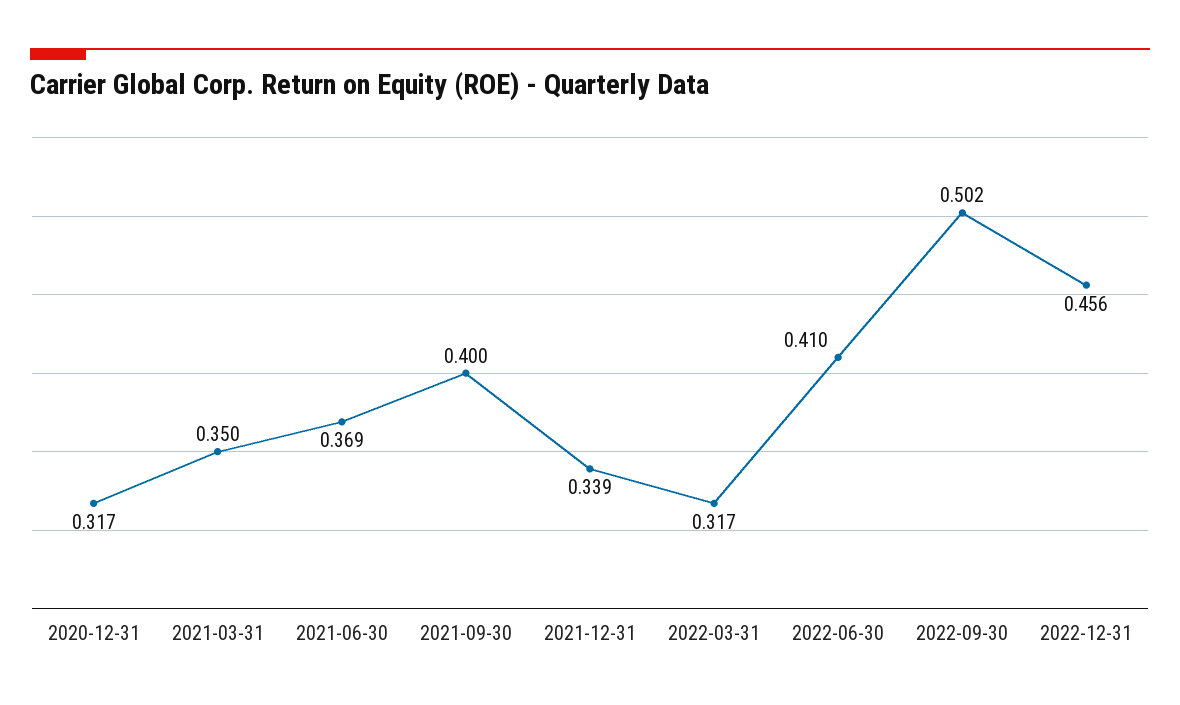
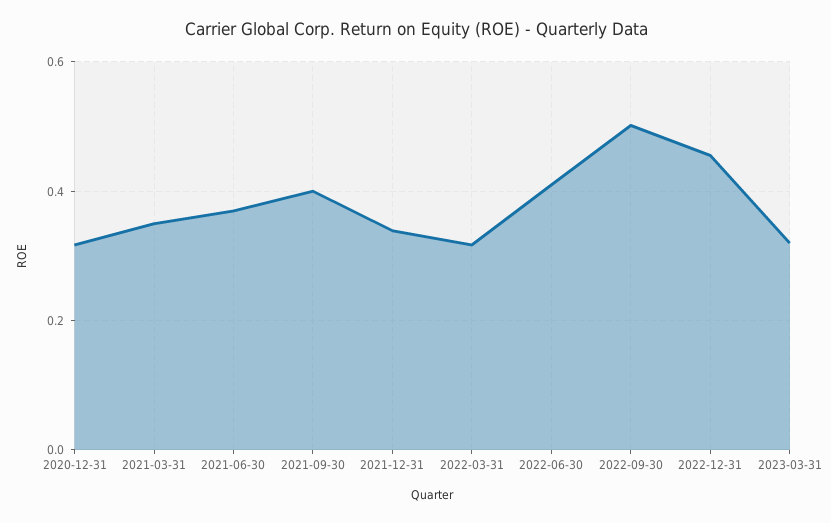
2023-03-31: none -> 0.32

